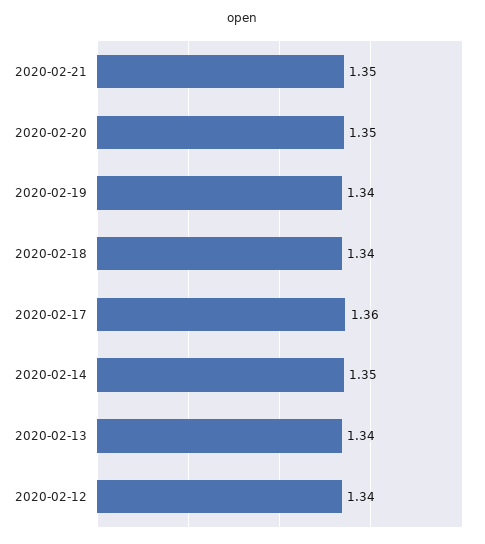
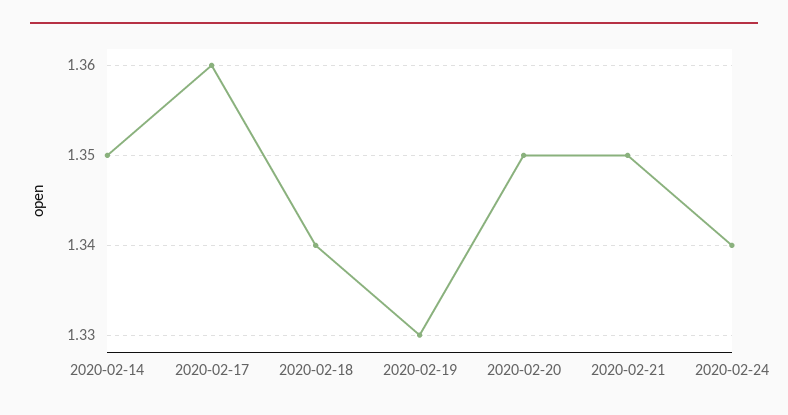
2020-02-19: 1.34 -> 1.33
2020-02-13: 1.34 -> none
2020-02-12: 1.34 -> none
2020-02-24: none -> 1.34

